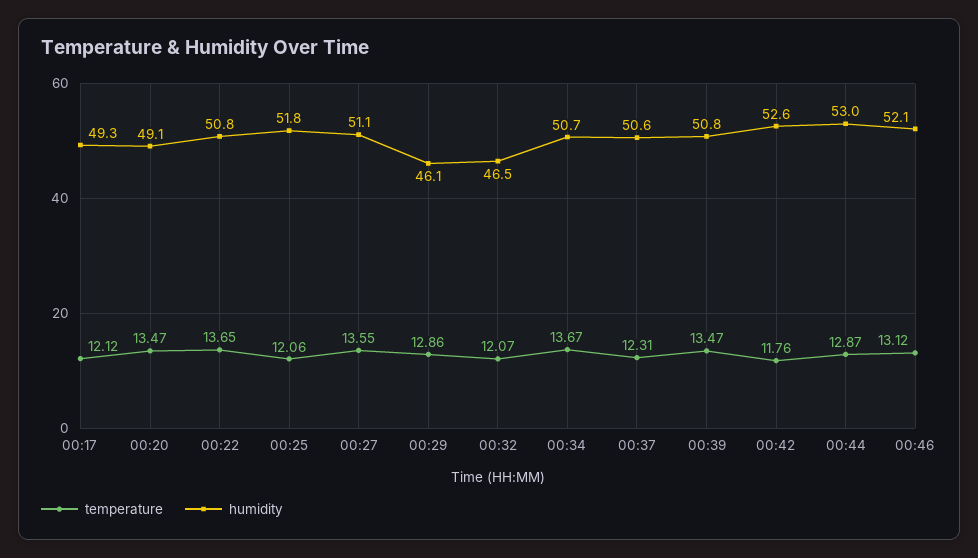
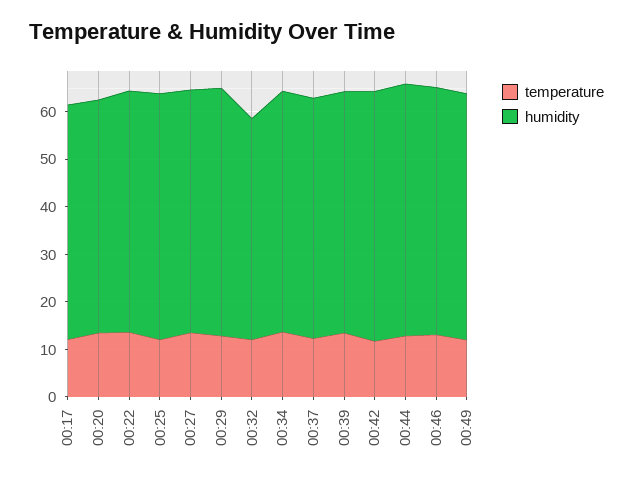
humidity, 00:29: 46.1 -> 52
temperature, 00:49: none -> 12
humidity, 00:49: none -> 52

